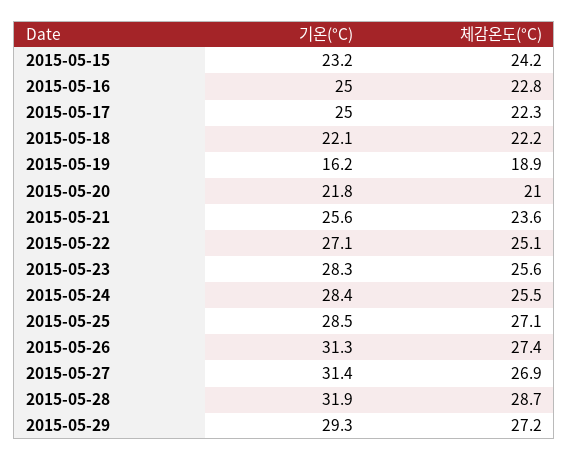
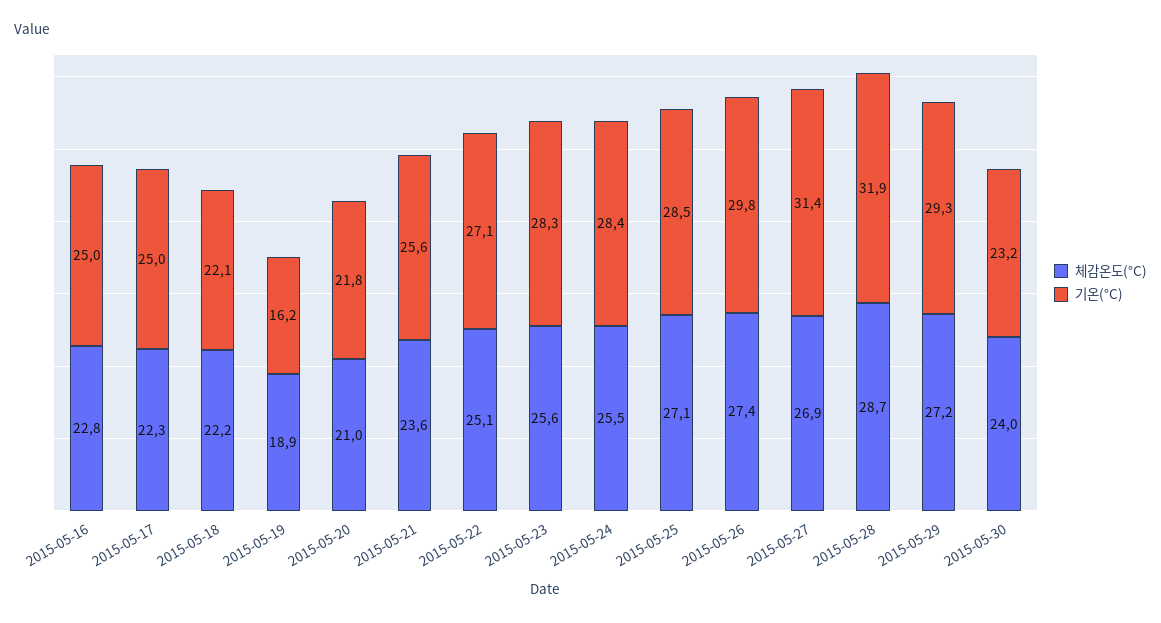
기온(°C), 2015-05-15: 23.2 -> none
체감온도(°C), 2015-05-15: 24.2 -> none
기온(°C), 2015-05-26: 31.3 -> 29.8
체감온도(°C), 2015-05-30: none -> 24
기온(°C), 2015-05-30: none -> 23.2

